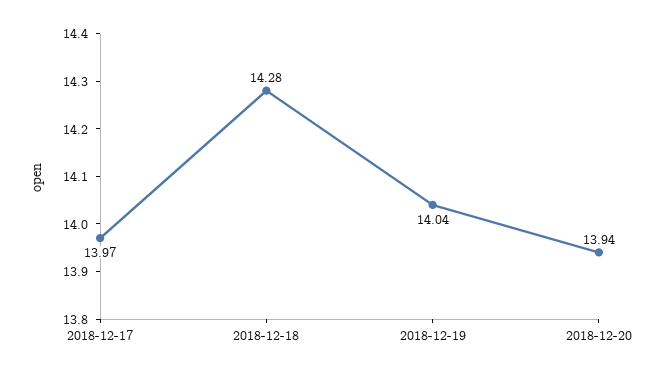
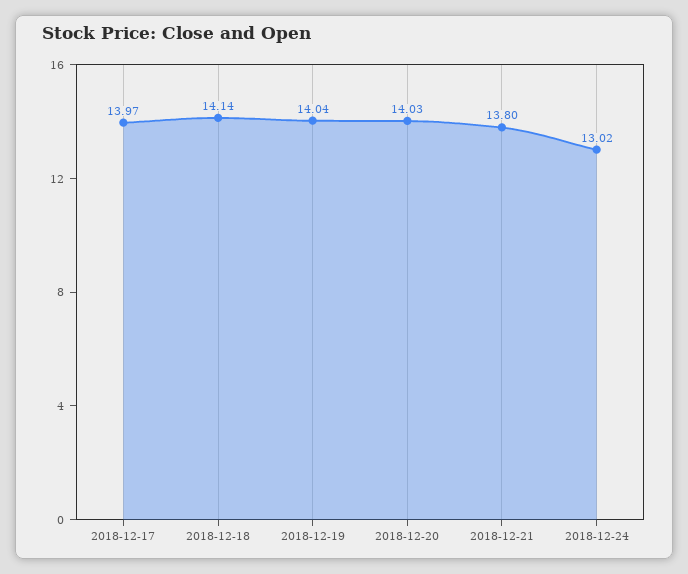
2018-12-18: 14.28 -> 14.14
2018-12-20: 13.94 -> 14.03
2018-12-21: none -> 13.8
2018-12-24: none -> 13.02

